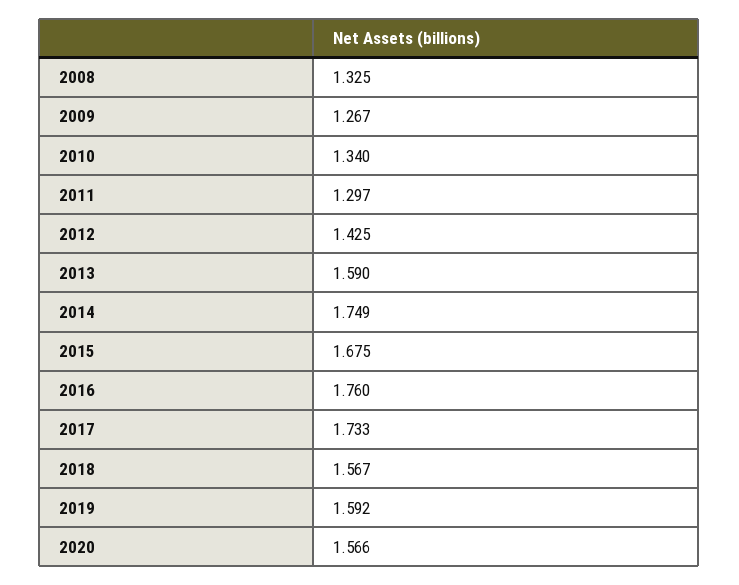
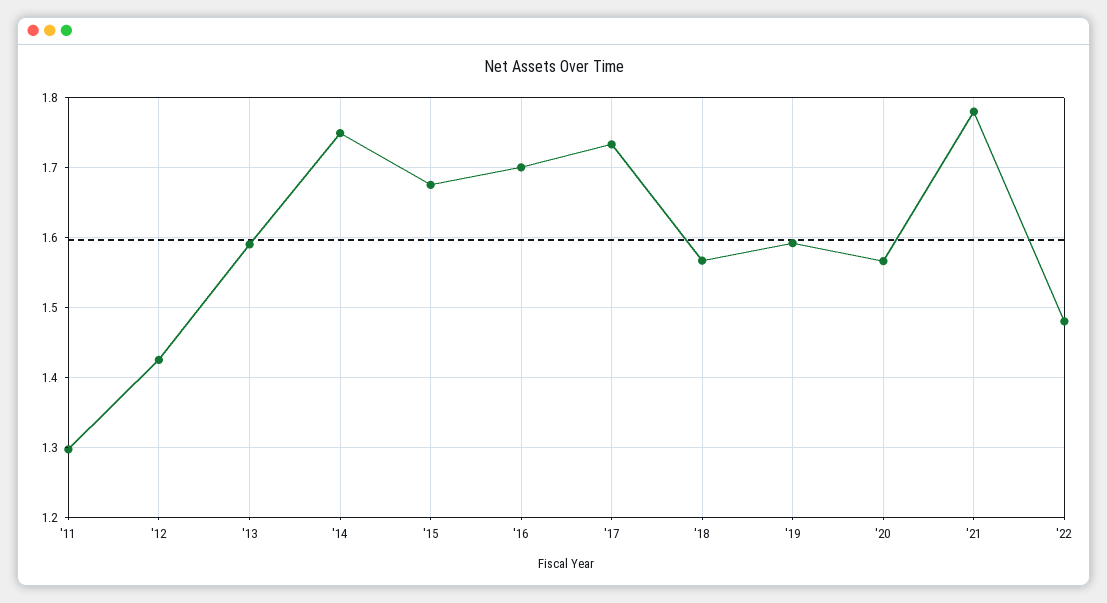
2008: 1.325 -> none
2009: 1.267 -> none
2010: 1.34 -> none
2016: 1.76 -> 1.7
'21: none -> 1.78
'22: none -> 1.48

